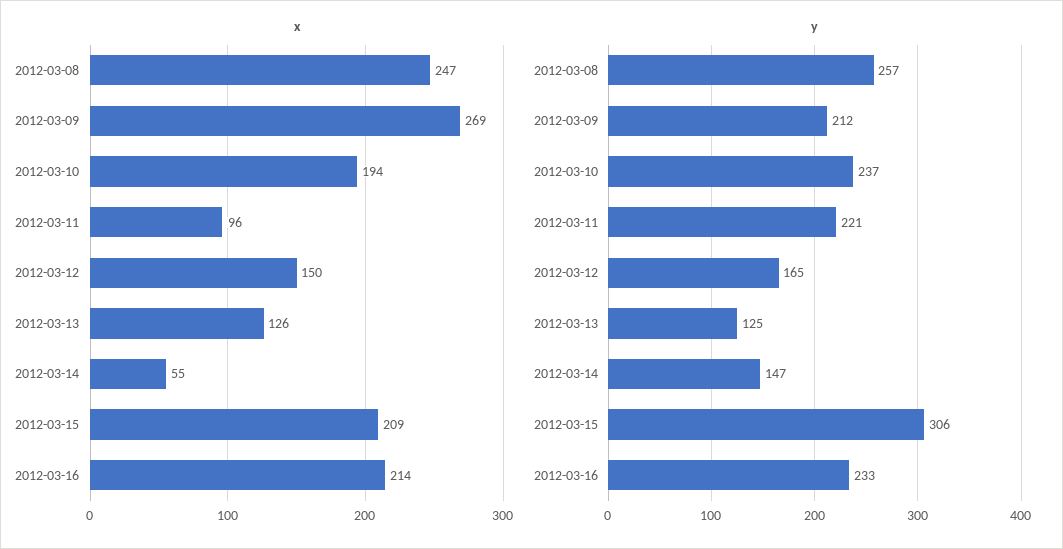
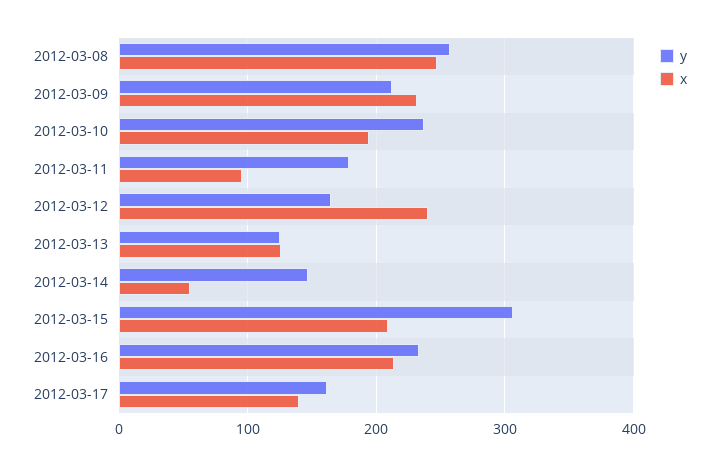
x, 2012-03-09: 269 -> 230
x, 2012-03-12: 150 -> 240
y, 2012-03-11: 221 -> 180
y, 2012-03-17: none -> 160
x, 2012-03-17: none -> 140

